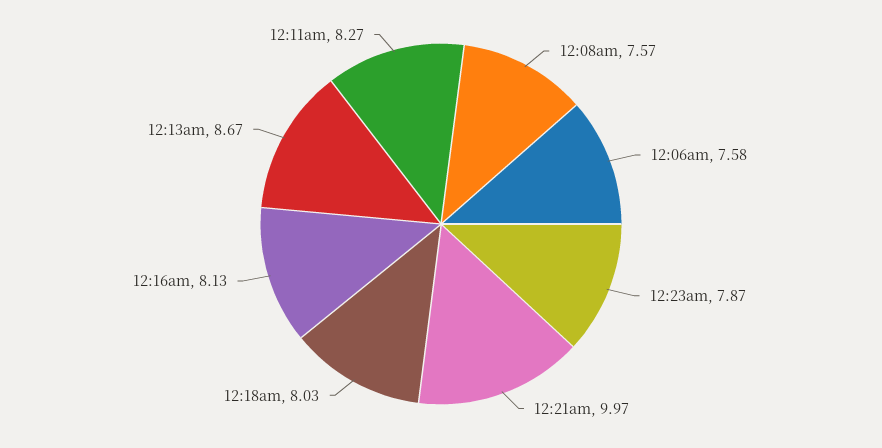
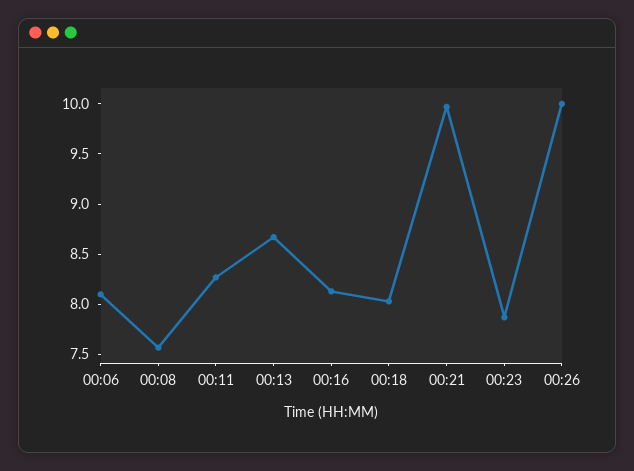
12:06am: 7.58 -> 8.1
00:26: none -> 10

